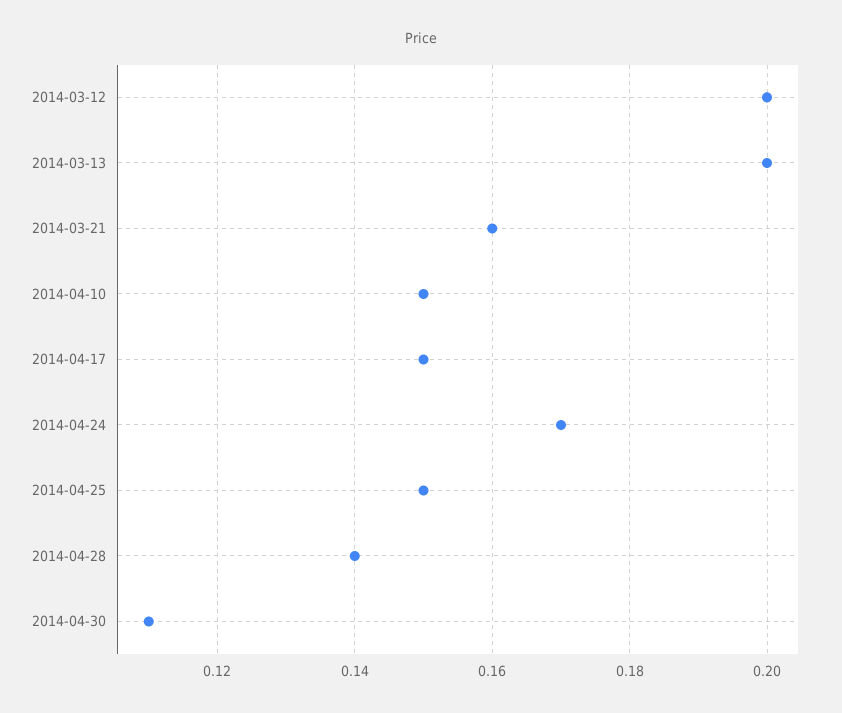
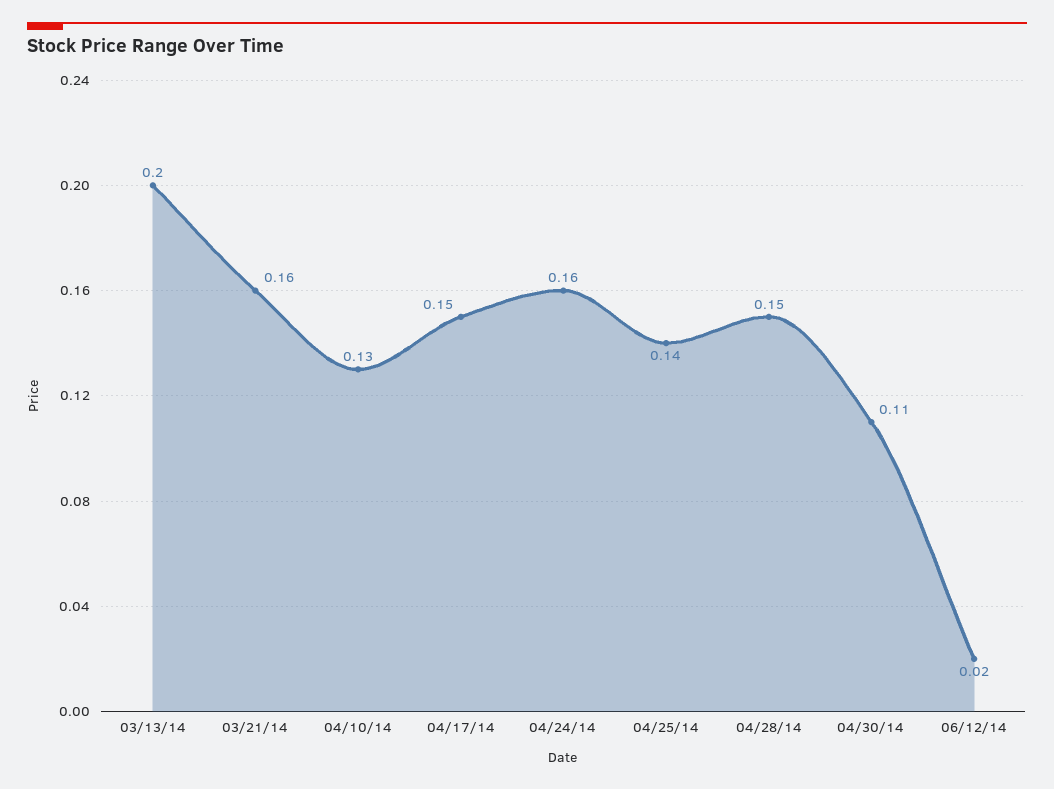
2014-03-12: 0.2 -> none
2014-04-10: 0.15 -> 0.13
2014-04-24: 0.17 -> 0.16
2014-04-25: 0.15 -> 0.14
2014-04-28: 0.14 -> 0.15
06/12/14: none -> 0.02

